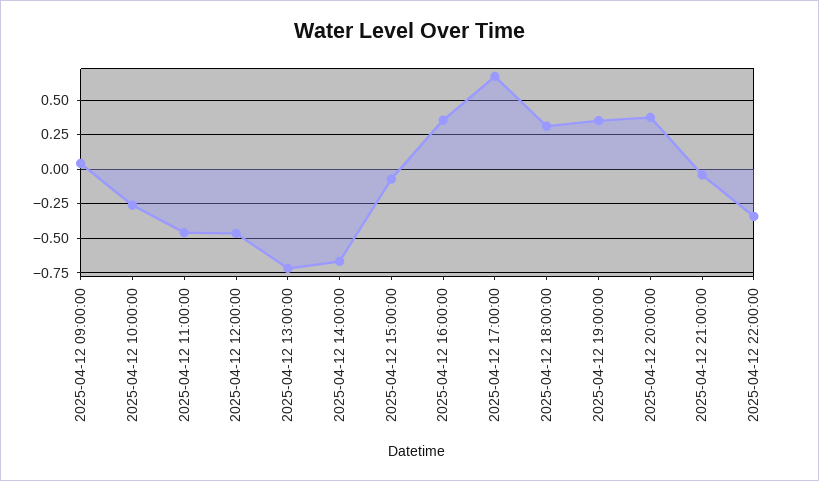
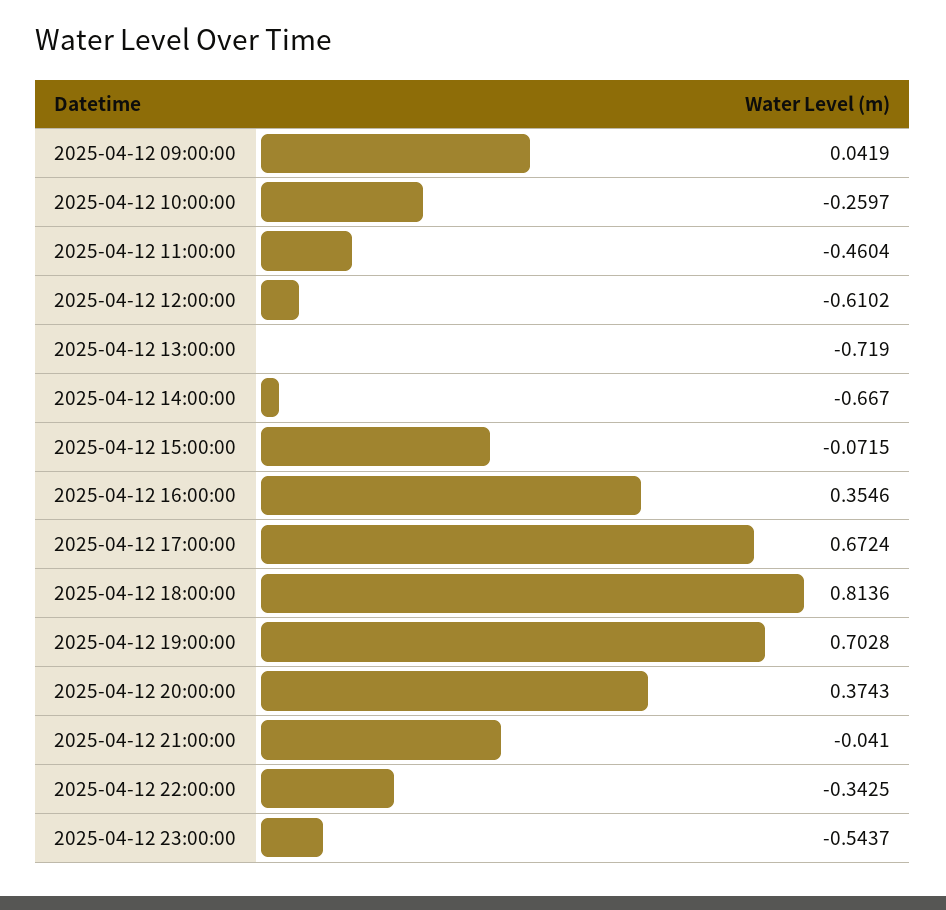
2025-04-12 12:00:00: -0.45 -> -0.6102
2025-04-12 18:00:00: 0.3 -> 0.8136
2025-04-12 19:00:00: 0.35 -> 0.7028
2025-04-12 23:00:00: none -> -0.5437

